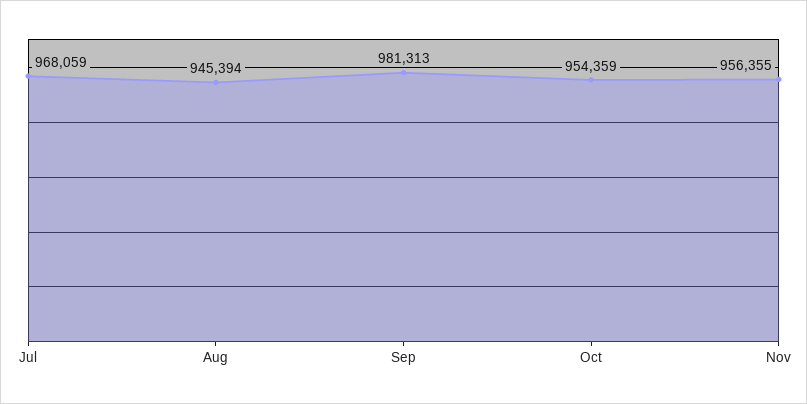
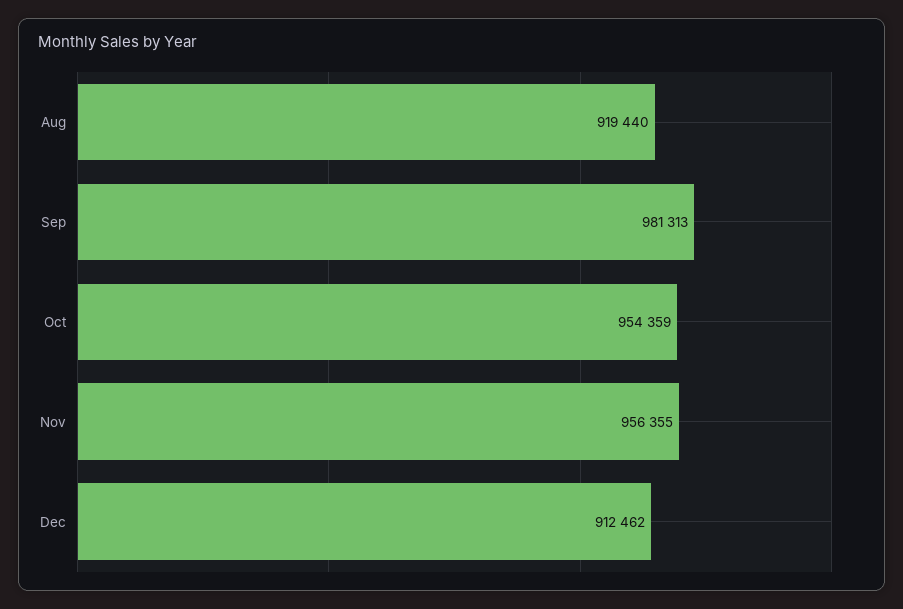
Jul: 968059 -> none
Aug: 945394 -> 919440
Dec: none -> 912462

